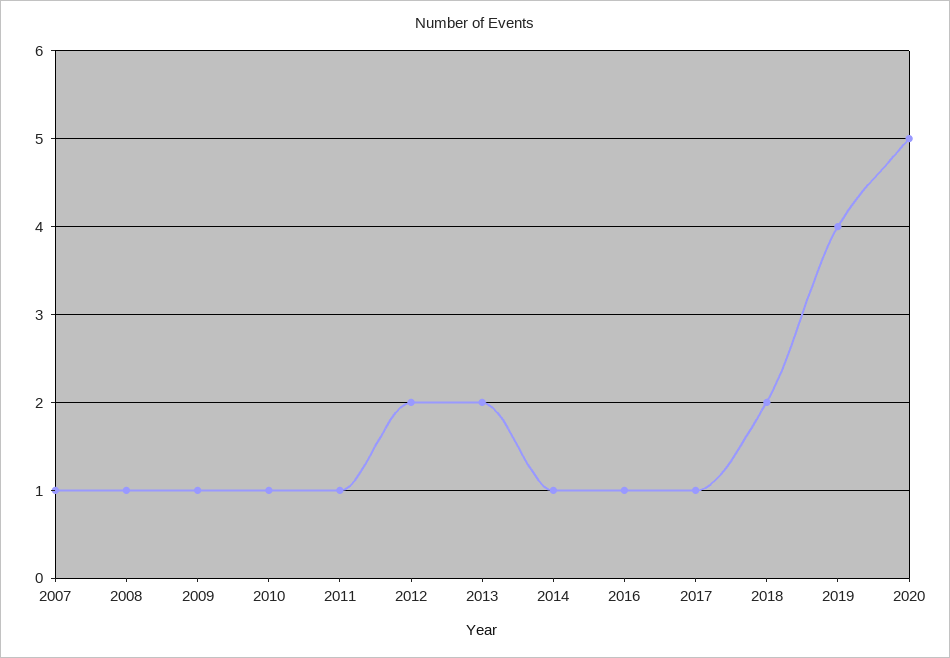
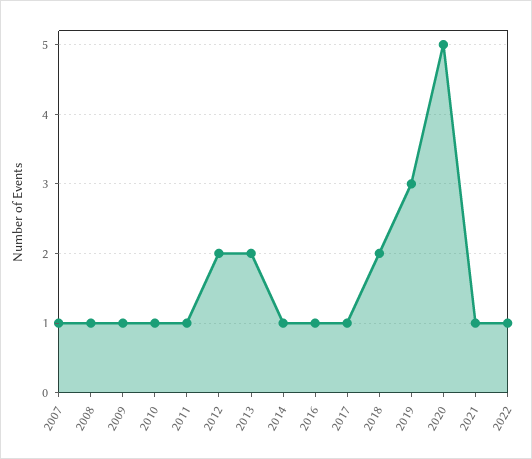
2019: 4 -> 3
2021: none -> 1
2022: none -> 1

